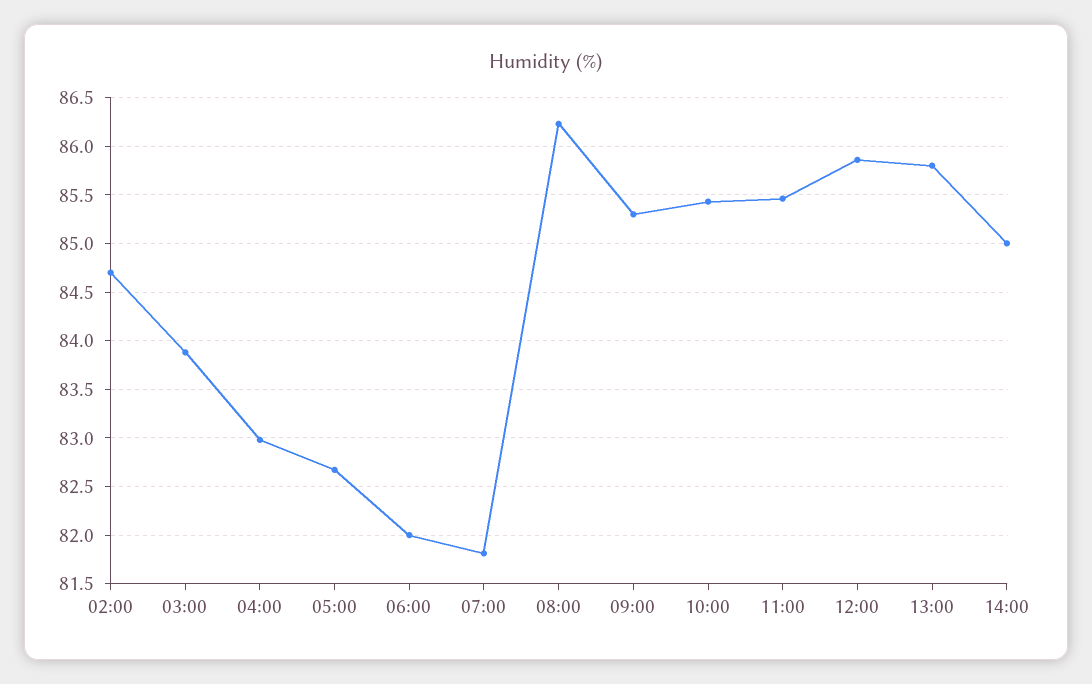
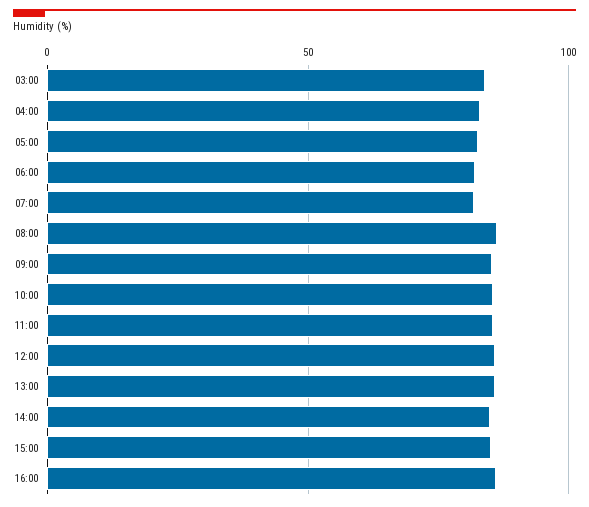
02:00: 84.7 -> none
15:00: none -> 85
16:00: none -> 85

